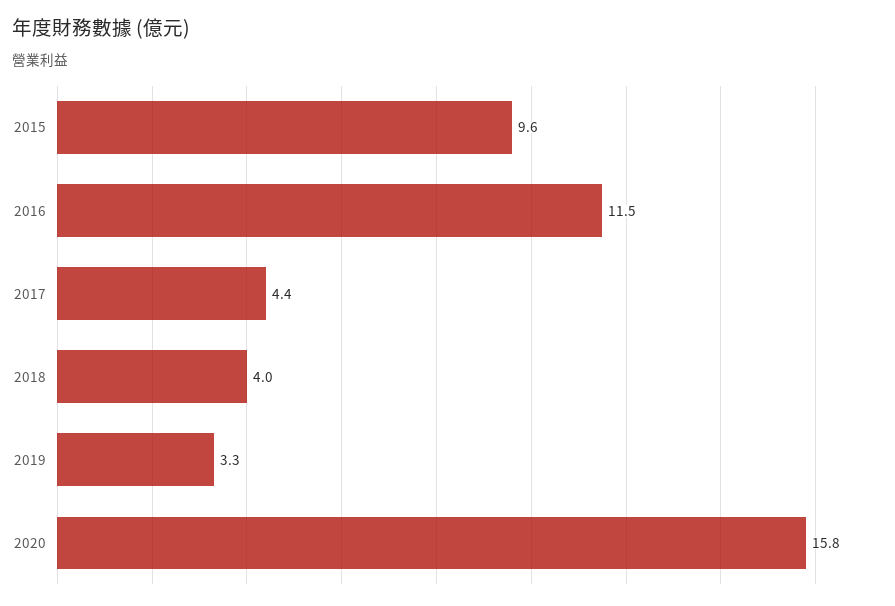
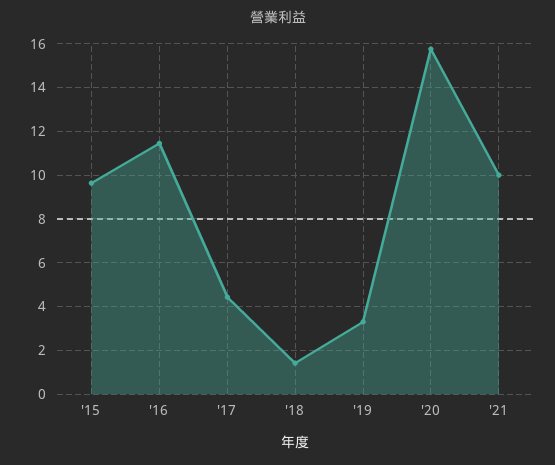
2018: 4 -> 1.5
'21: none -> 10

